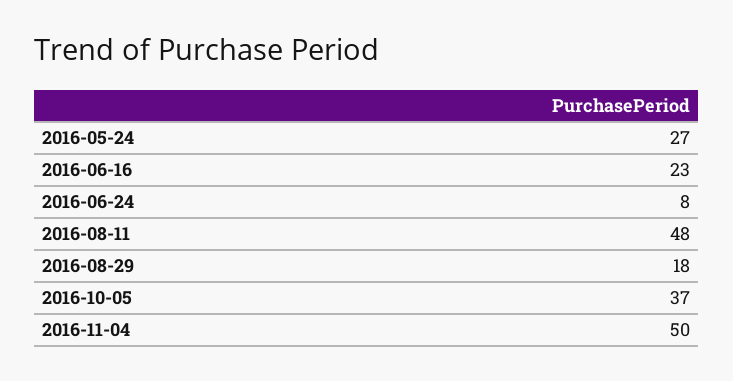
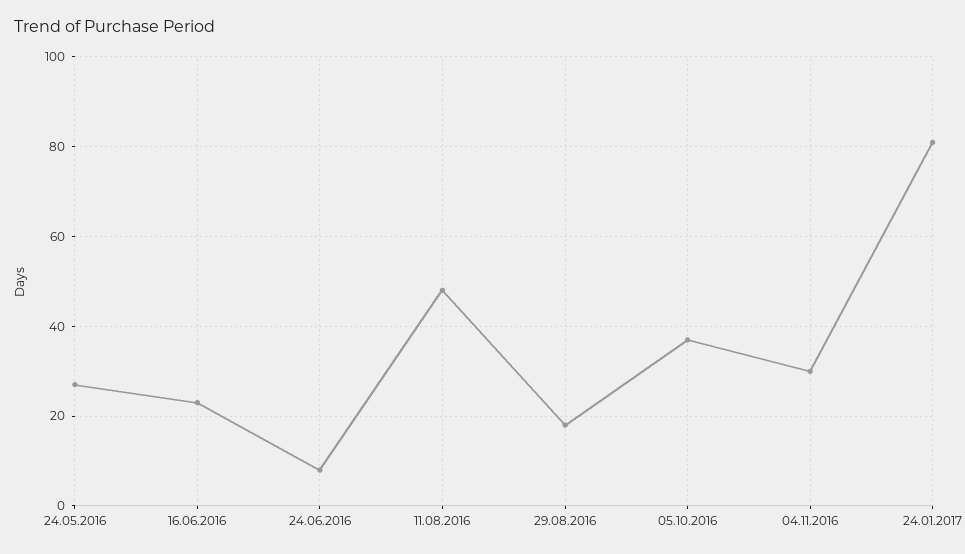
2016-11-04: 50 -> 30
24.01.2017: none -> 80

